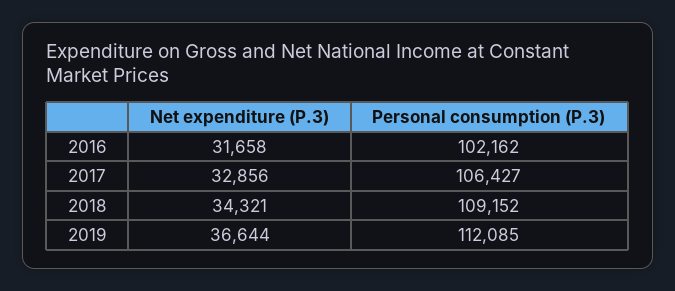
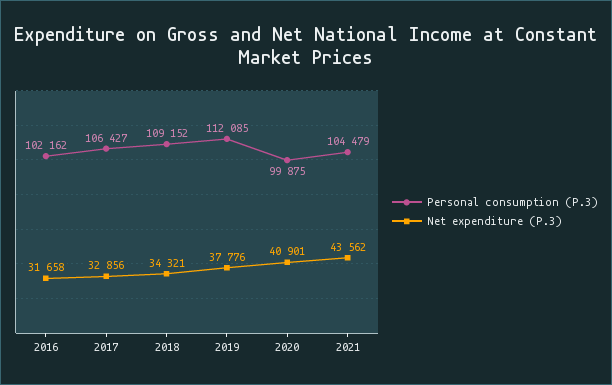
Net expenditure (P.3), 2019: 36644 -> 37776
Personal consumption (P.3), 2020: none -> 99875
Net expenditure (P.3), 2020: none -> 40901
Personal consumption (P.3), 2021: none -> 104479
Net expenditure (P.3), 2021: none -> 43562

